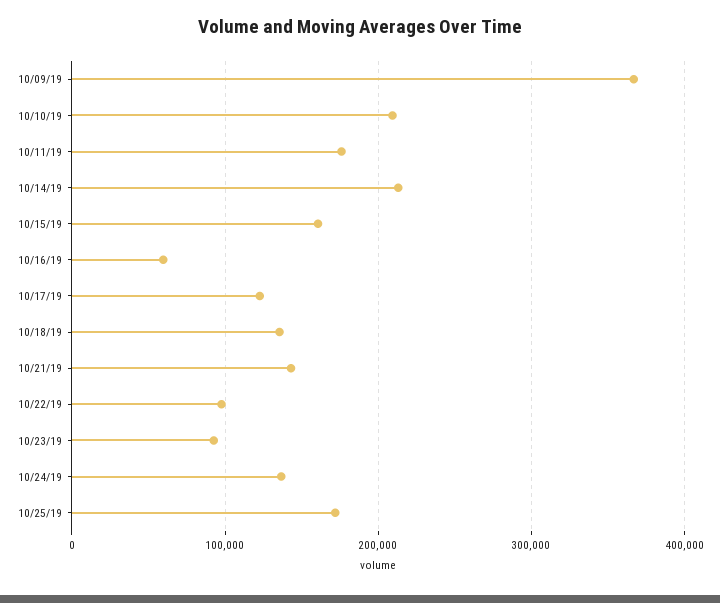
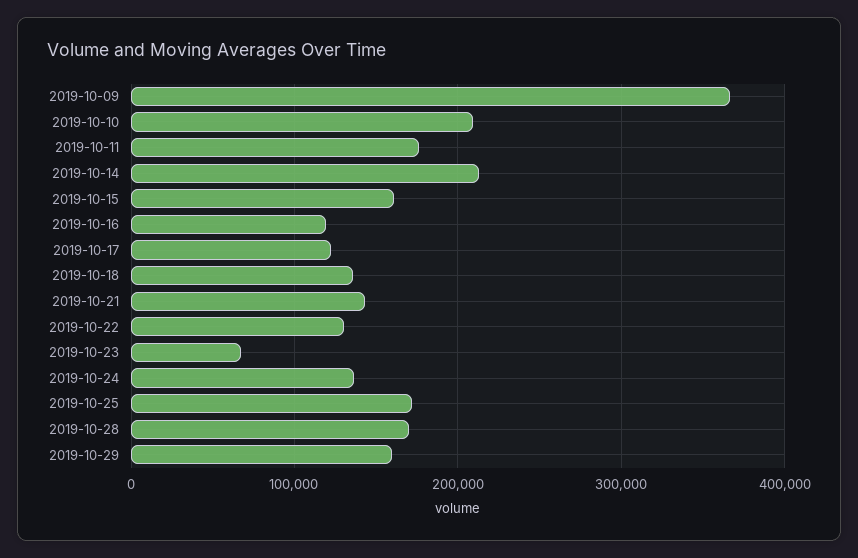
10/16/19: 60000 -> 120000
10/22/19: 100000 -> 130000
10/23/19: 90000 -> 70000
2019-10-28: none -> 170000
2019-10-29: none -> 160000

